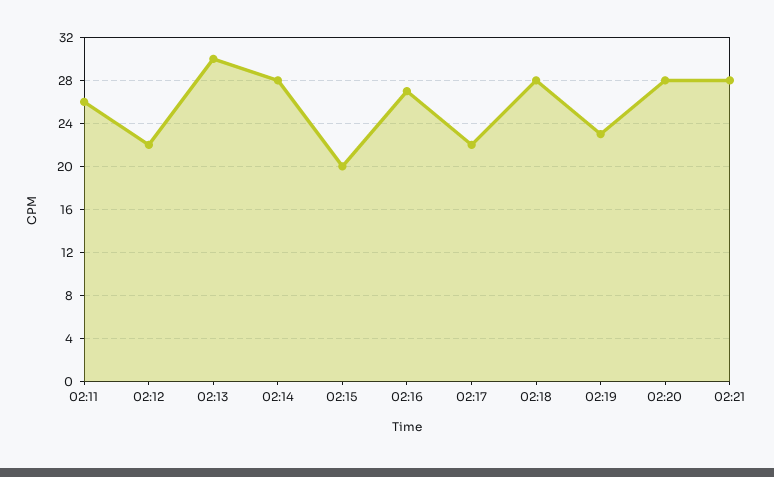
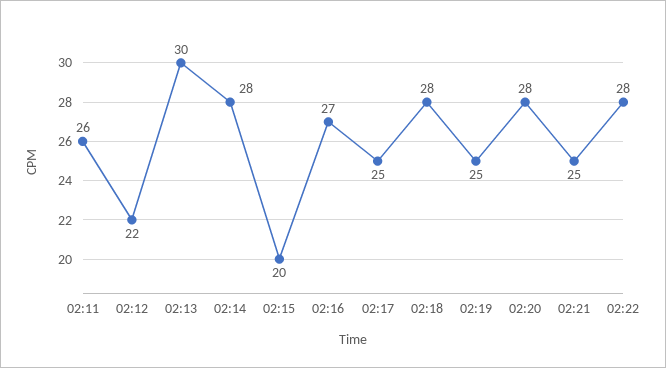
02:17: 22 -> 25
02:19: 23 -> 25
02:21: 28 -> 25
02:22: none -> 28

